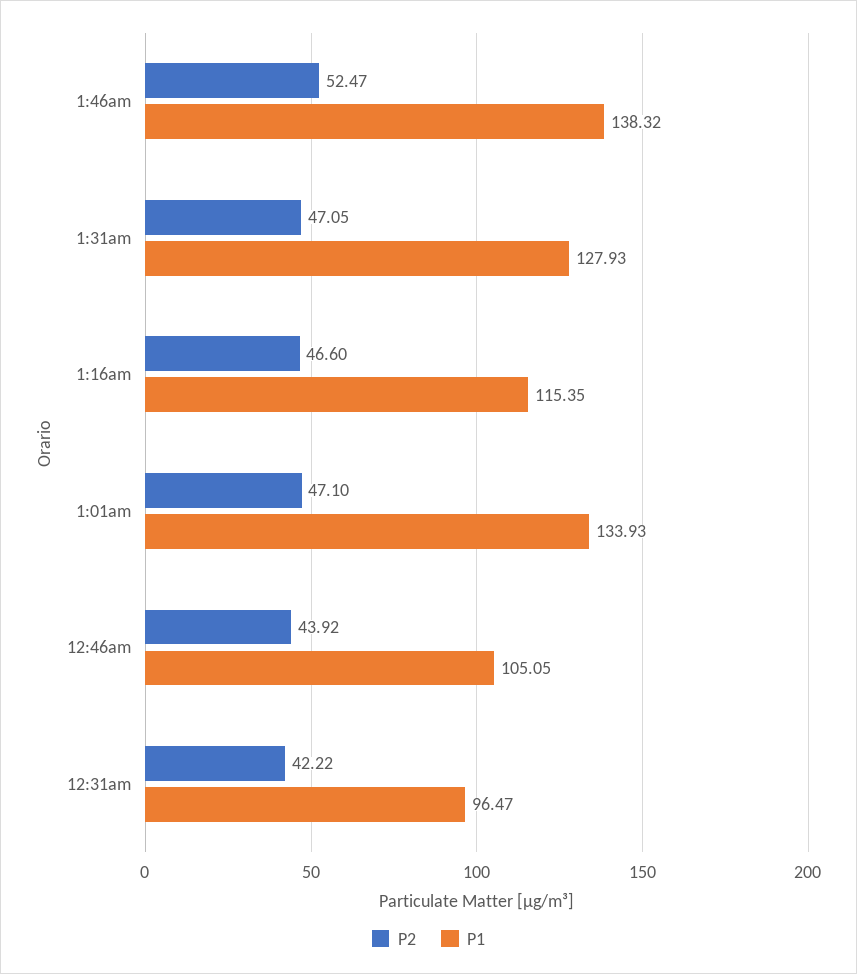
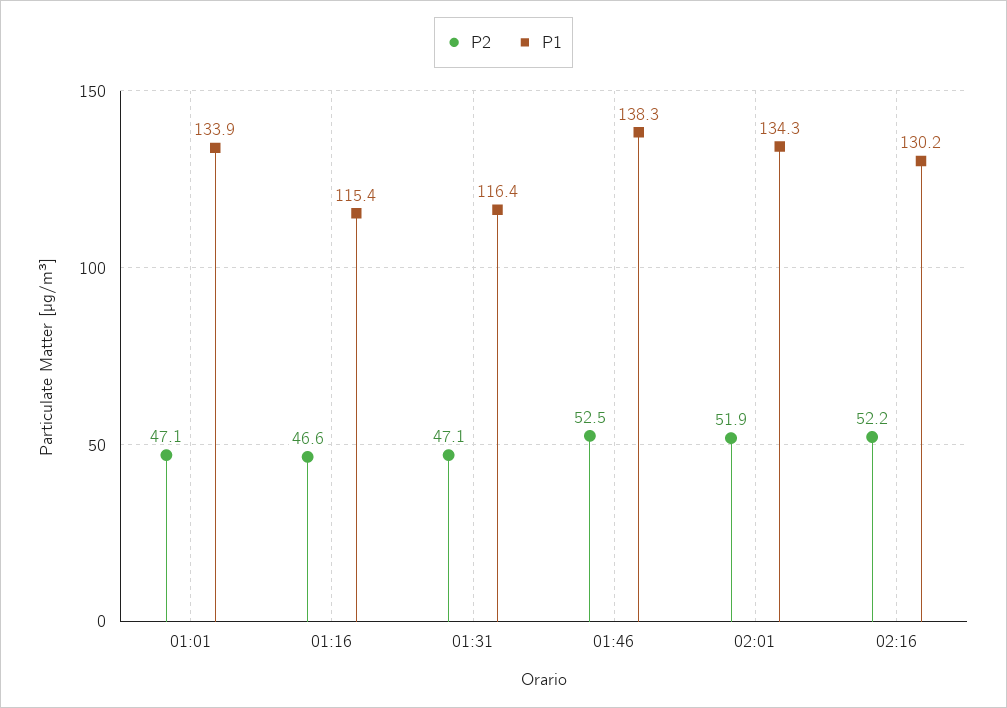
P1, 1:31am: 127.93 -> 116.4
P2, 12:46am: 43.92 -> none
P1, 12:46am: 105.05 -> none
P2, 12:31am: 42.22 -> none
P1, 12:31am: 96.47 -> none
P2, 02:01: none -> 51.9
P1, 02:01: none -> 134.3
P2, 02:16: none -> 52.2
P1, 02:16: none -> 130.2

